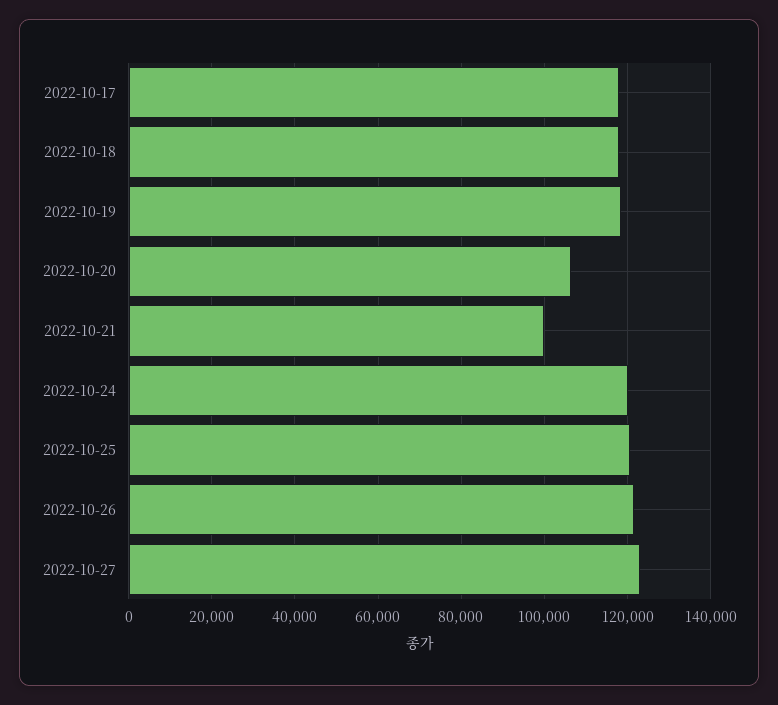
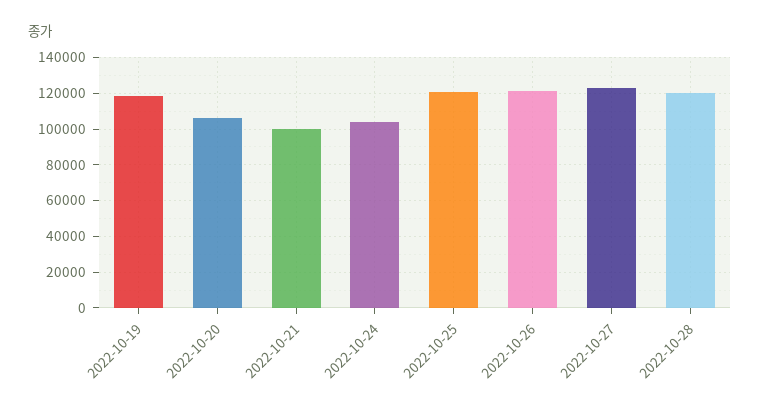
2022-10-17: 118000 -> none
2022-10-18: 118000 -> none
2022-10-24: 120000 -> 105000
2022-10-28: none -> 120000

